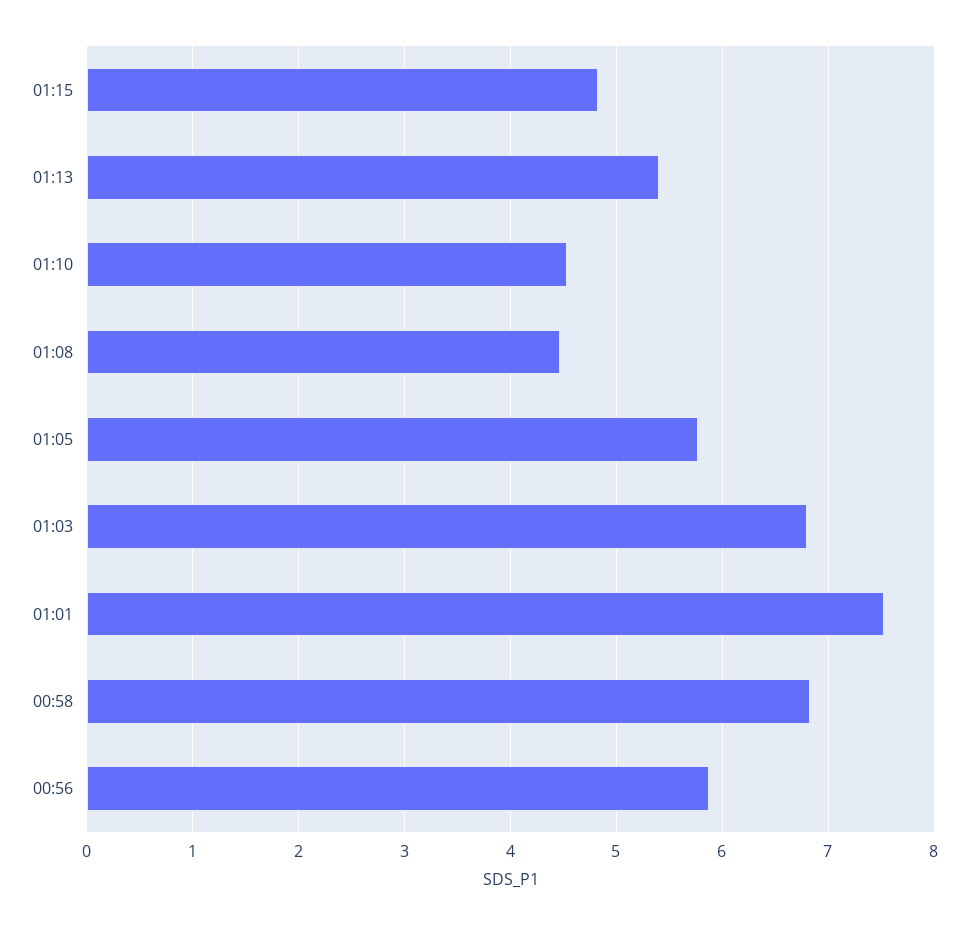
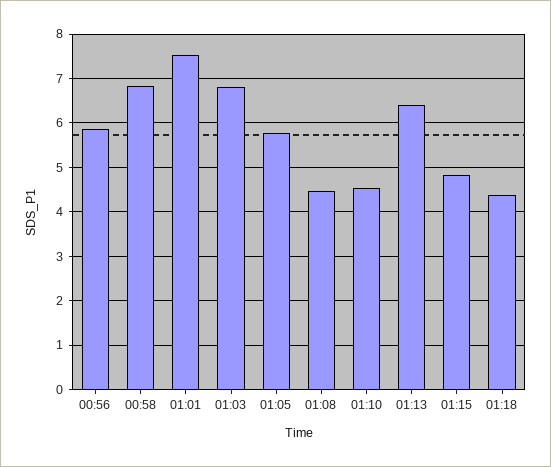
01:13: 5.4 -> 6.4
01:18: none -> 4.4

